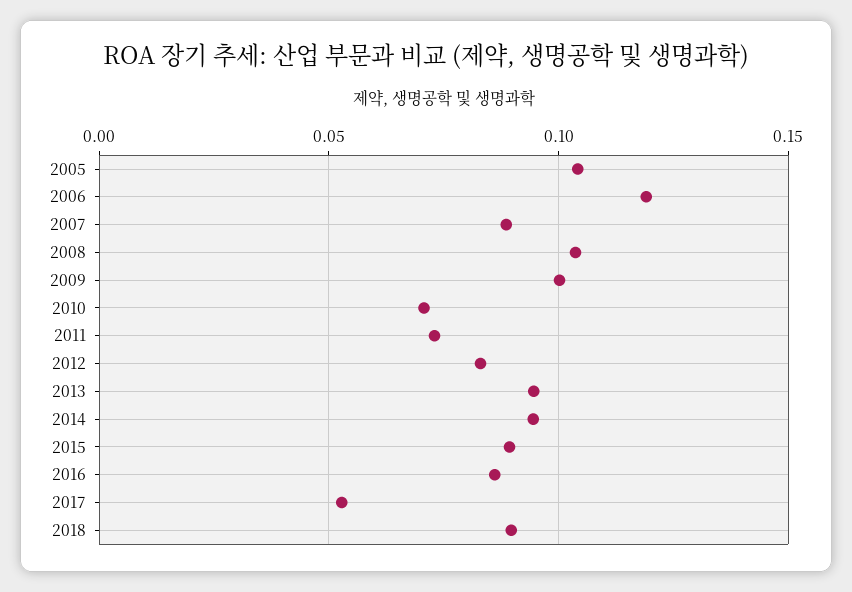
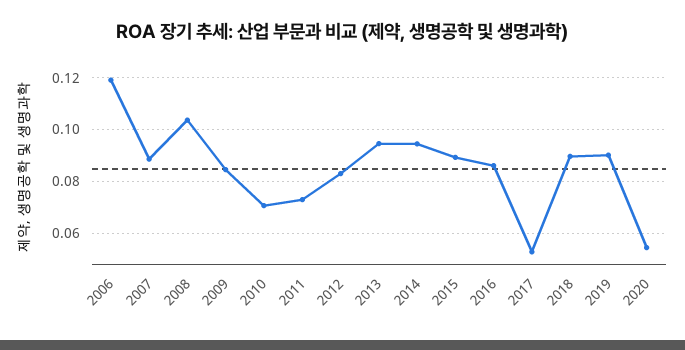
2005: 0.105 -> none
2009: 0.1 -> 0.085
2019: none -> 0.09
2020: none -> 0.055

